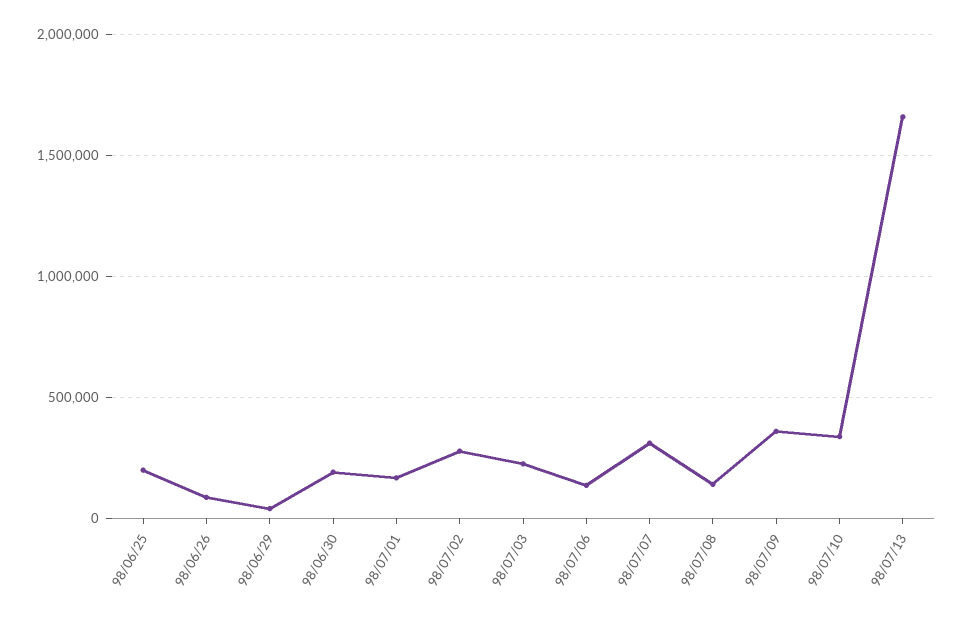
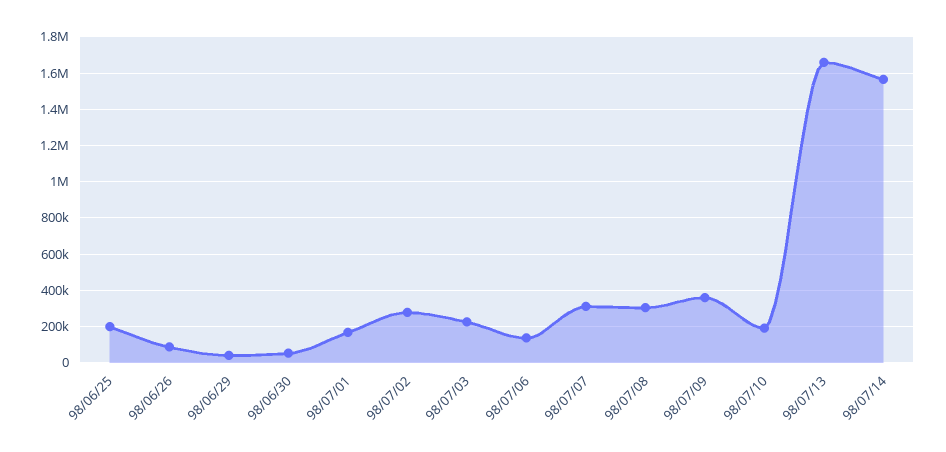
98/06/30: 200000 -> 50000
98/07/08: 150000 -> 300000
98/07/10: 350000 -> 200000
98/07/14: none -> 1550000

